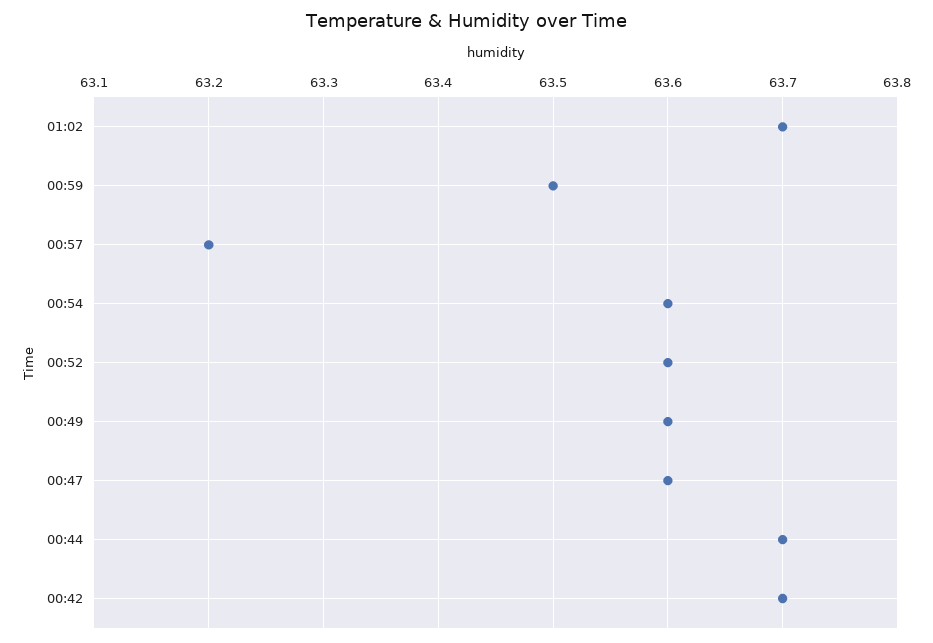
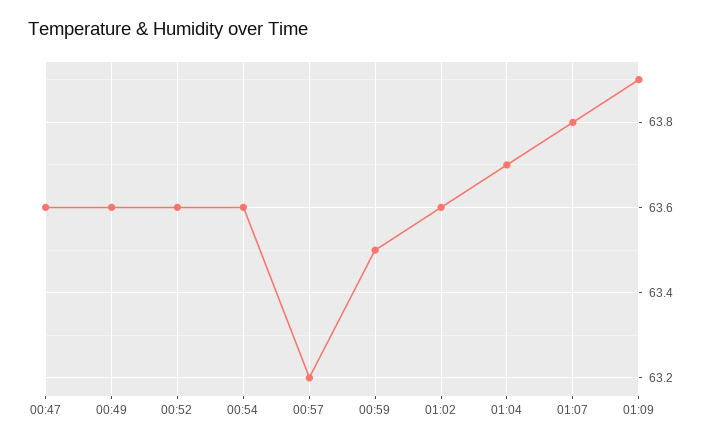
01:02: 63.7 -> 63.6
00:44: 63.7 -> none
00:42: 63.7 -> none
01:04: none -> 63.7
01:07: none -> 63.8
01:09: none -> 63.9

